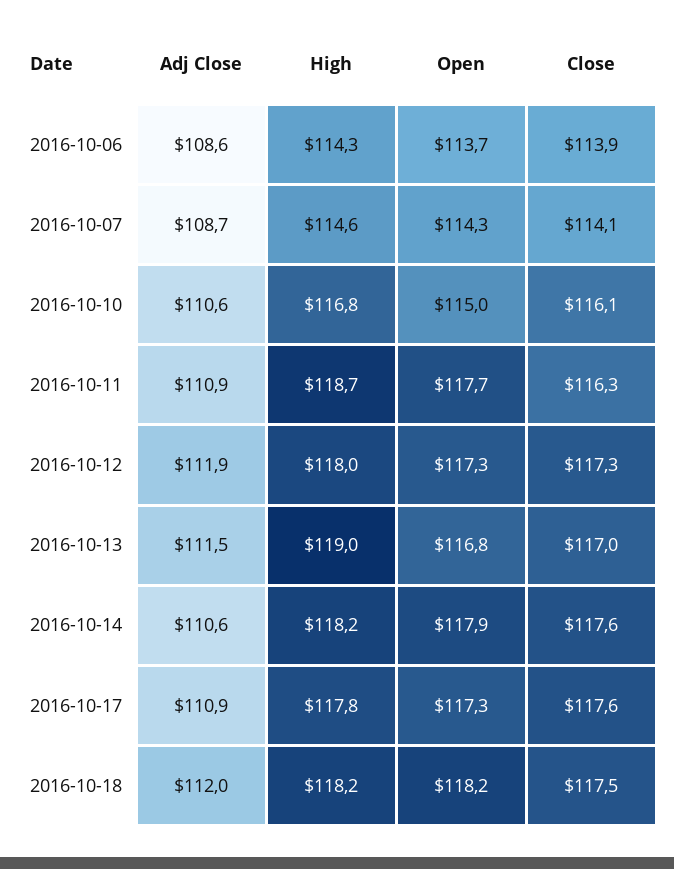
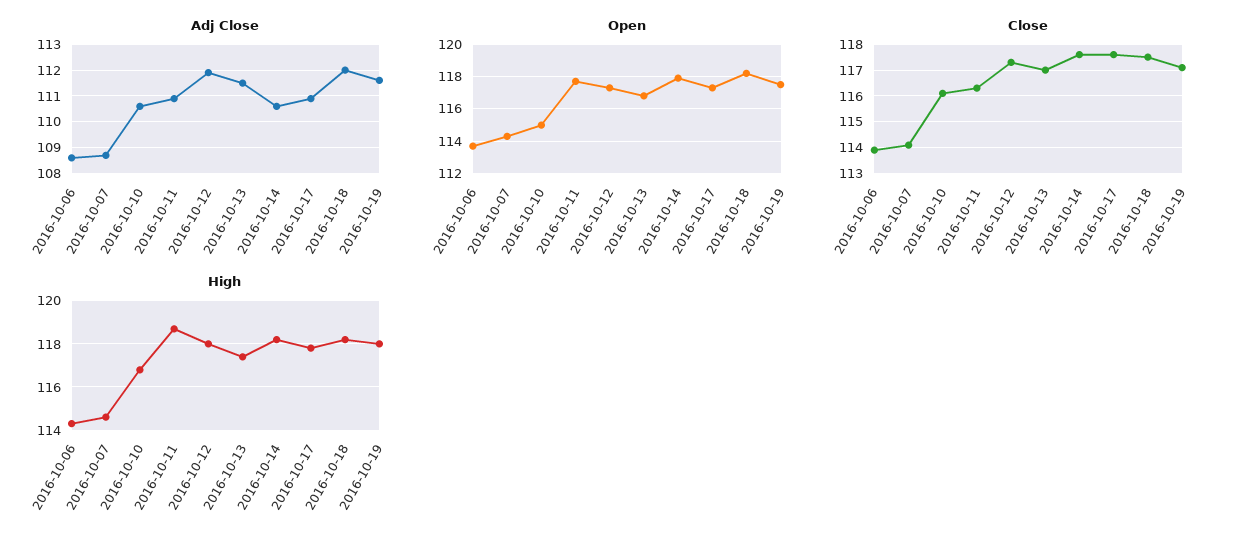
High, 2016-10-13: 119 -> 117.5
Adj Close, 2016-10-19: none -> 111.5
Open, 2016-10-19: none -> 117.5
Close, 2016-10-19: none -> 117
High, 2016-10-19: none -> 118

